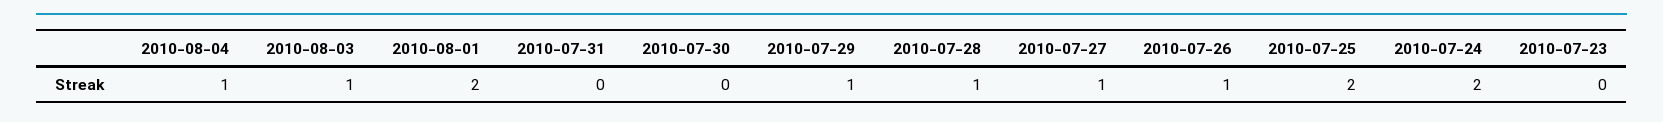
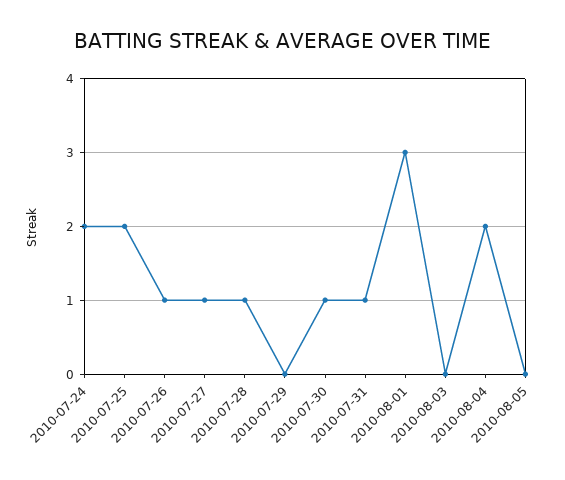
2010-08-04: 1 -> 2
2010-08-03: 1 -> 0
2010-08-01: 2 -> 3
2010-07-31: 0 -> 1
2010-07-30: 0 -> 1
2010-07-29: 1 -> 0
2010-07-23: 0 -> none
2010-08-05: none -> 0

